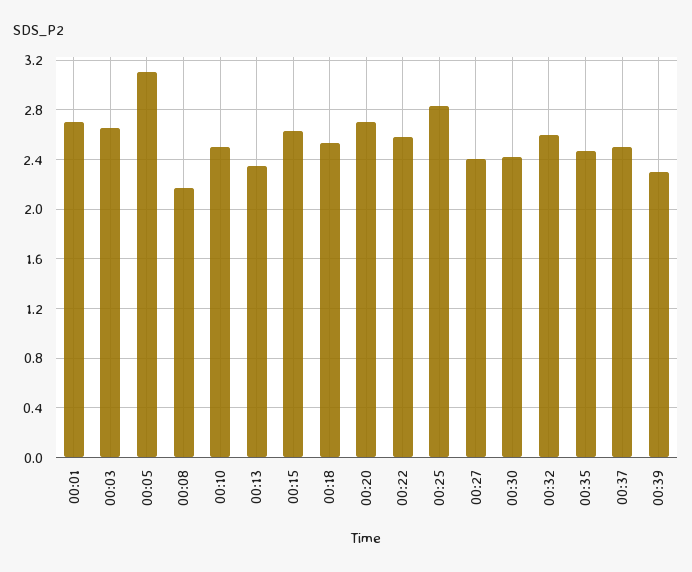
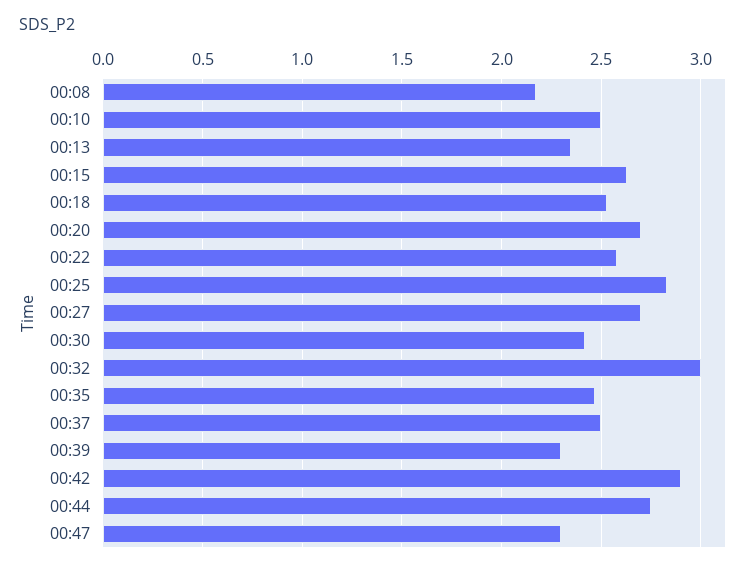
00:01: 2.7 -> none
00:03: 2.65 -> none
00:05: 3.1 -> none
00:27: 2.4 -> 2.7
00:32: 2.6 -> 3
00:42: none -> 2.9
00:44: none -> 2.75
00:47: none -> 2.3

